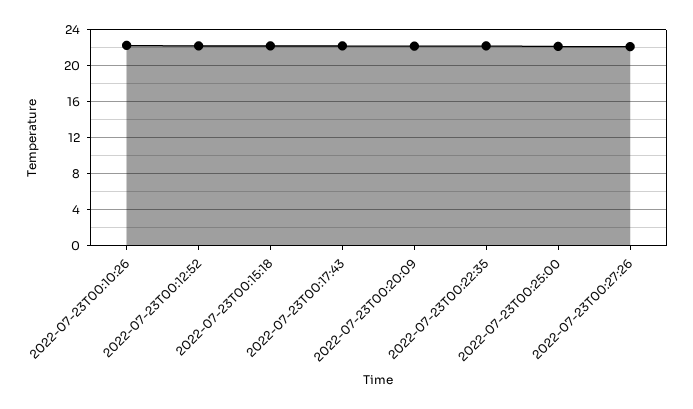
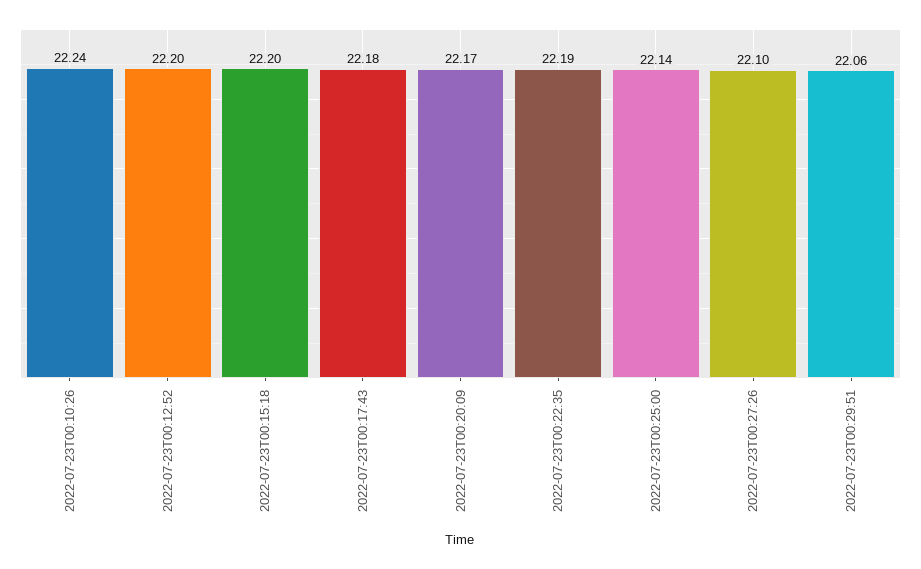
2022-07-23T00:29:51: none -> 22.06

